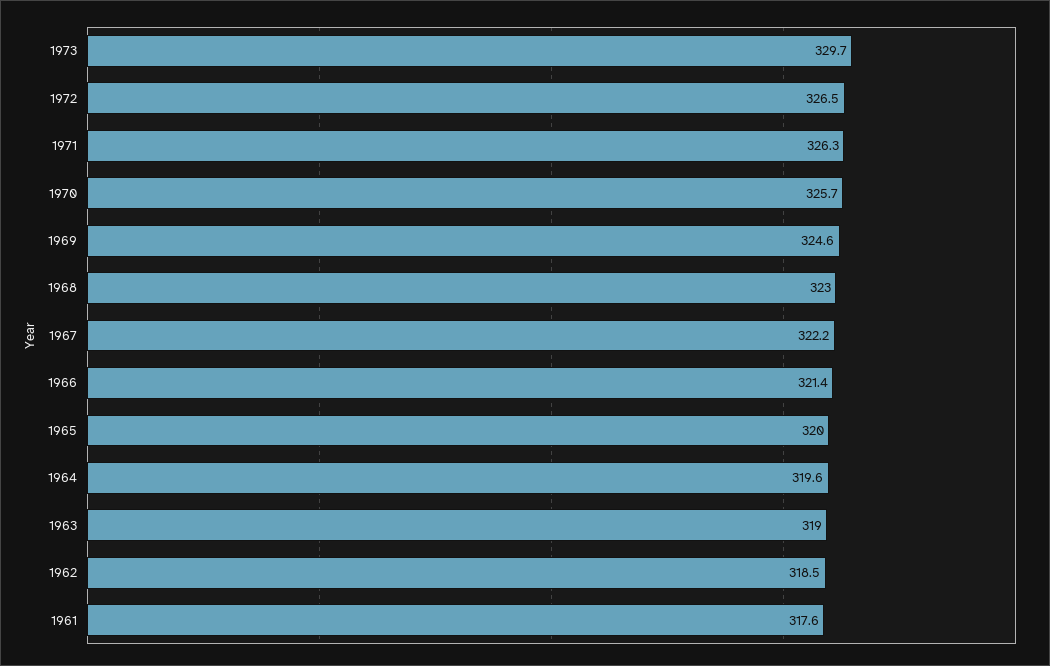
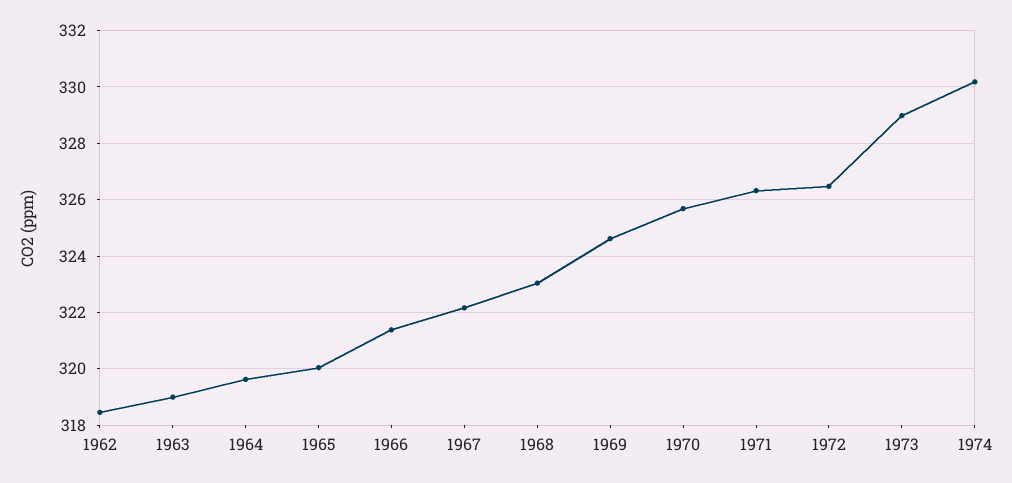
1973: 329.7 -> 329
1961: 317.6 -> none
1974: none -> 330.25

